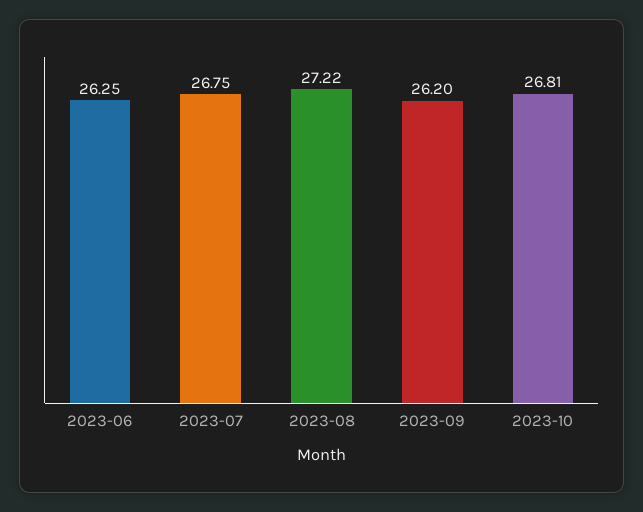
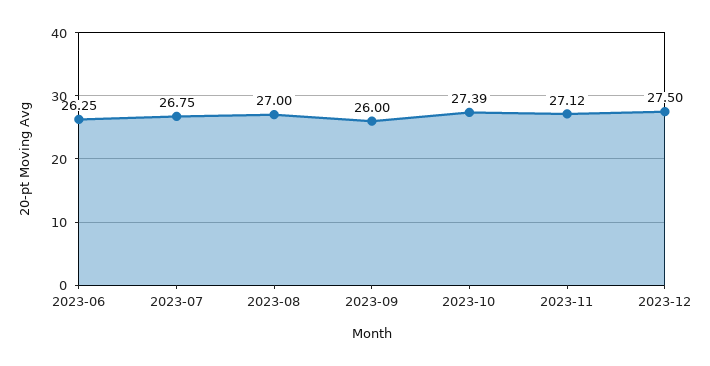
2023-08: 27.22 -> 27
2023-09: 26.2 -> 26
2023-10: 26.81 -> 27.39
2023-11: none -> 27.12
2023-12: none -> 27.5

